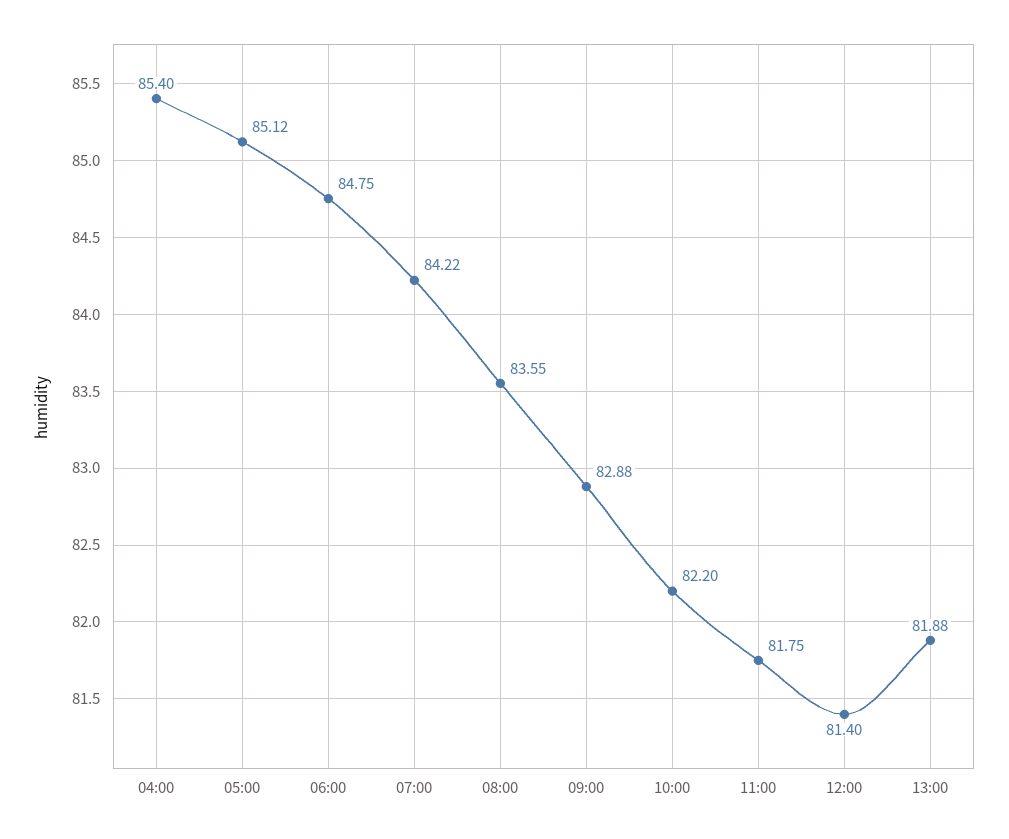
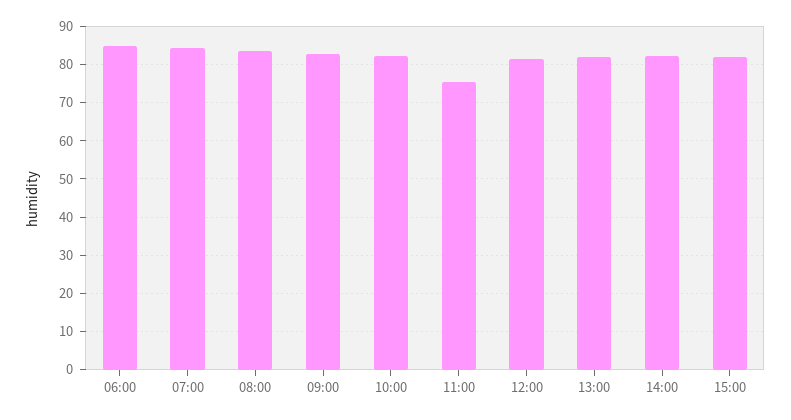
04:00: 85.4 -> none
05:00: 85.12 -> none
11:00: 81.75 -> 76
14:00: none -> 82
15:00: none -> 82

